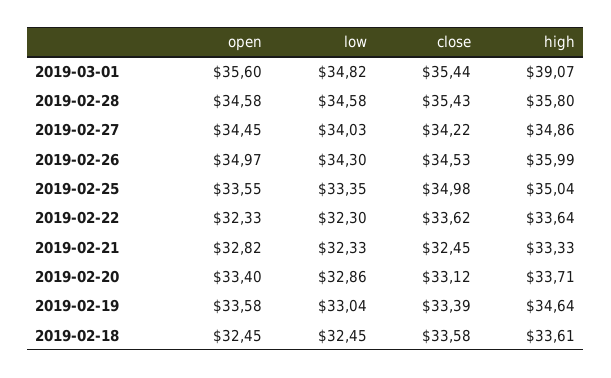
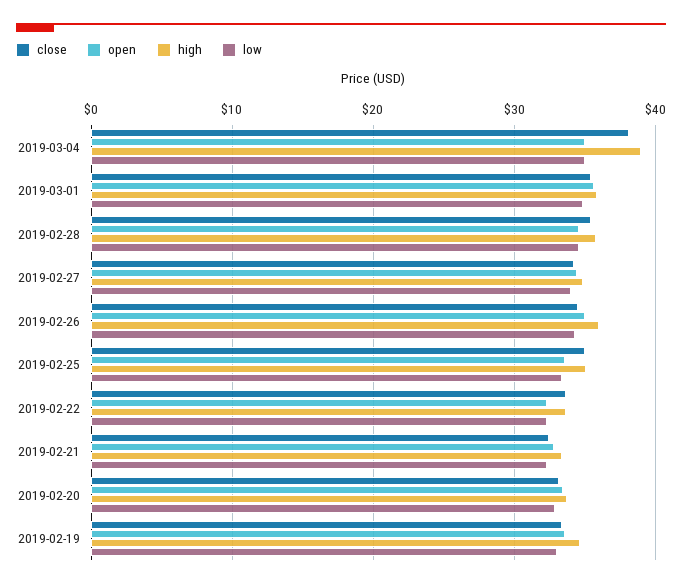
high, 2019-03-01: 39.07 -> 36
open, 2019-02-18: 32.45 -> none
low, 2019-02-18: 32.45 -> none
close, 2019-02-18: 33.58 -> none
high, 2019-02-18: 33.61 -> none
close, 2019-03-04: none -> 38
open, 2019-03-04: none -> 35
high, 2019-03-04: none -> 39
low, 2019-03-04: none -> 35

